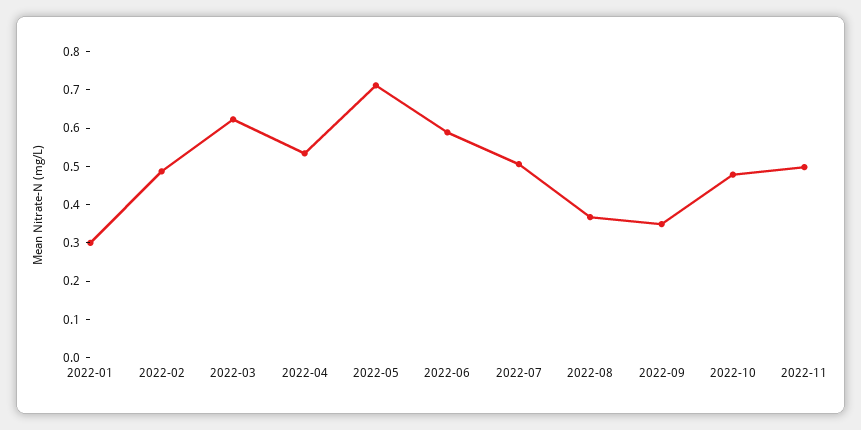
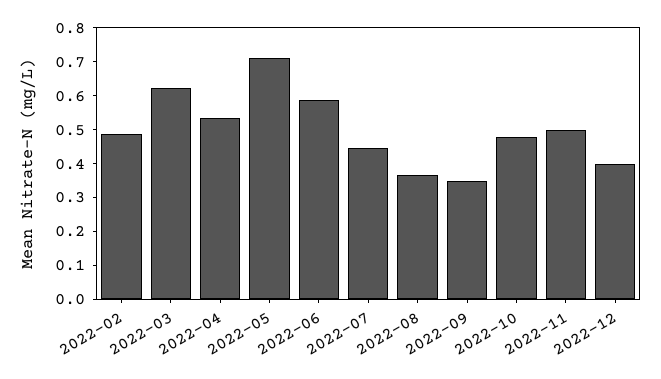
2022-01: 0.3 -> none
2022-07: 0.5 -> 0.45
2022-12: none -> 0.4

